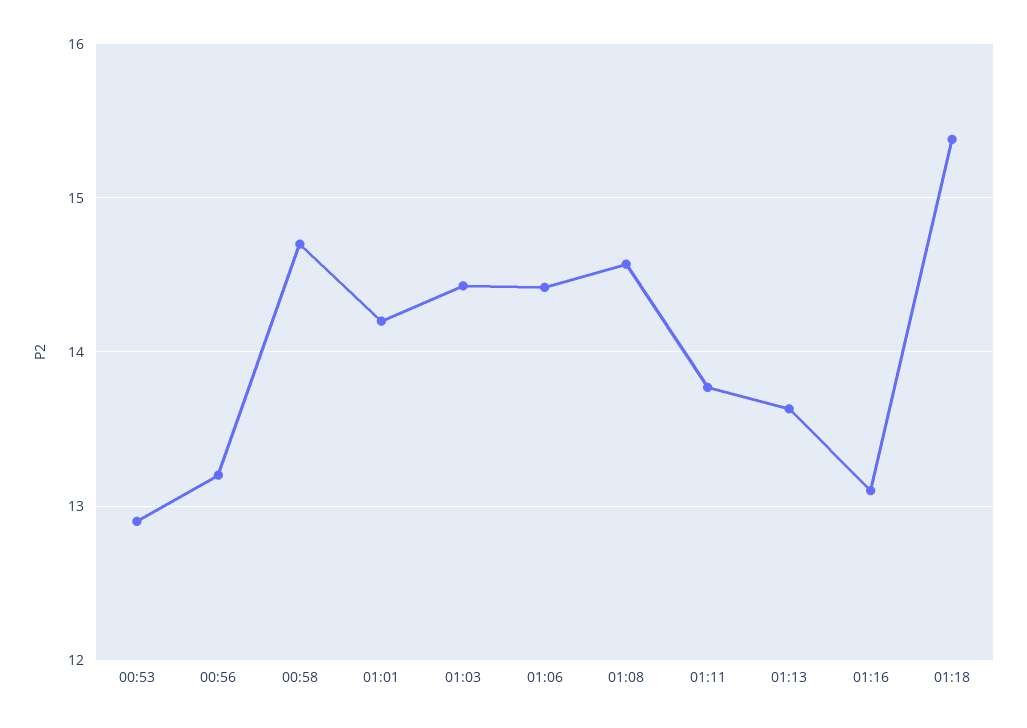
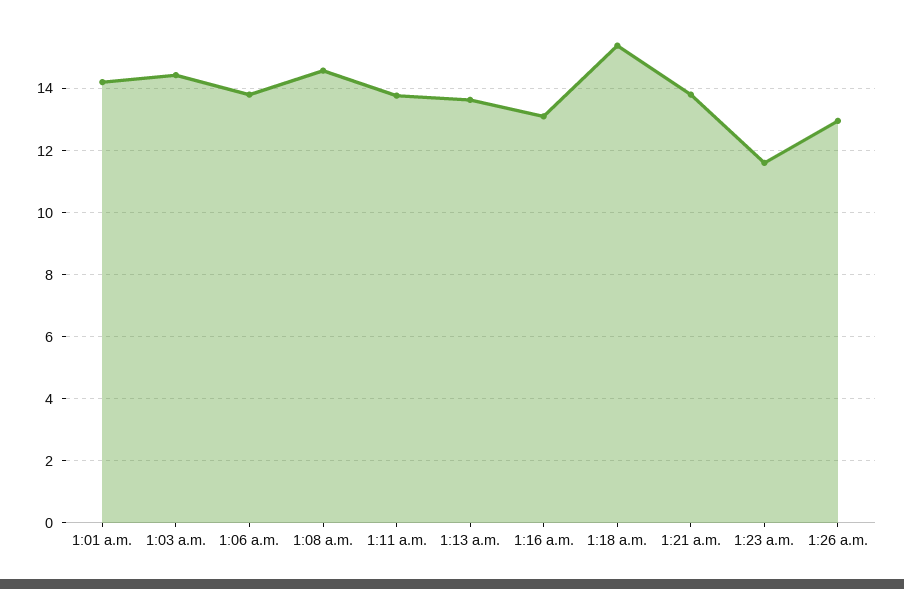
00:53: 12.9 -> none
00:56: 13.2 -> none
00:58: 14.7 -> none
01:06: 14.4 -> 13.8
1:21 a.m.: none -> 13.8
1:23 a.m.: none -> 11.6
1:26 a.m.: none -> 13

